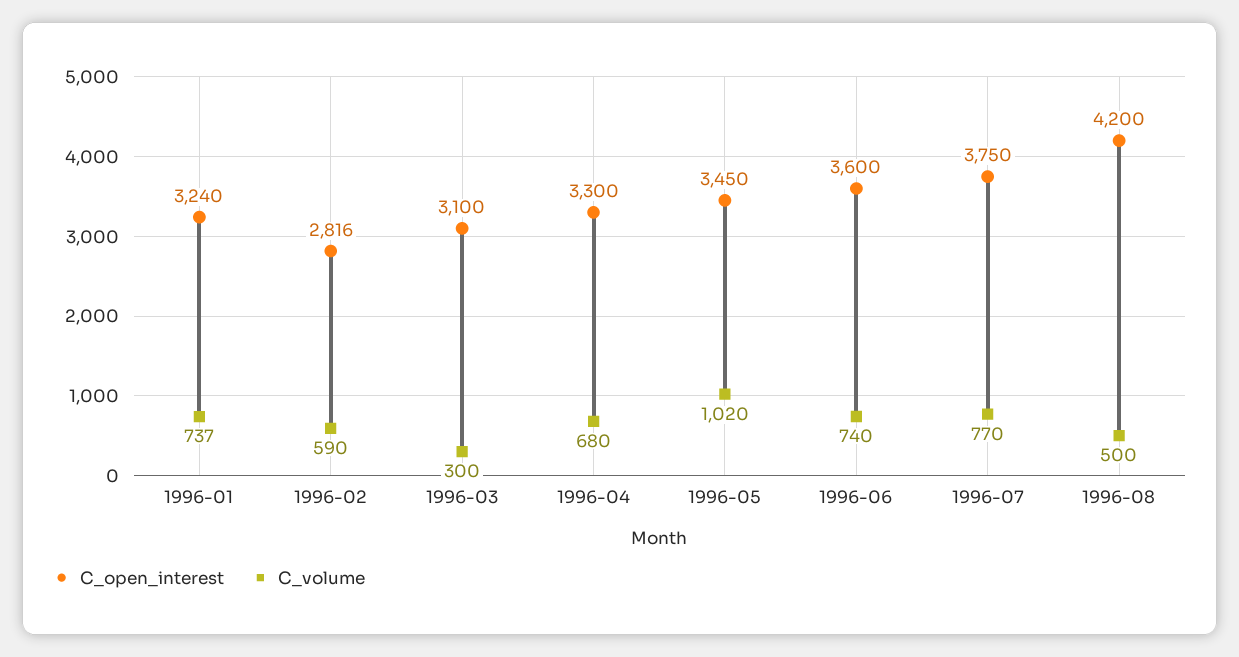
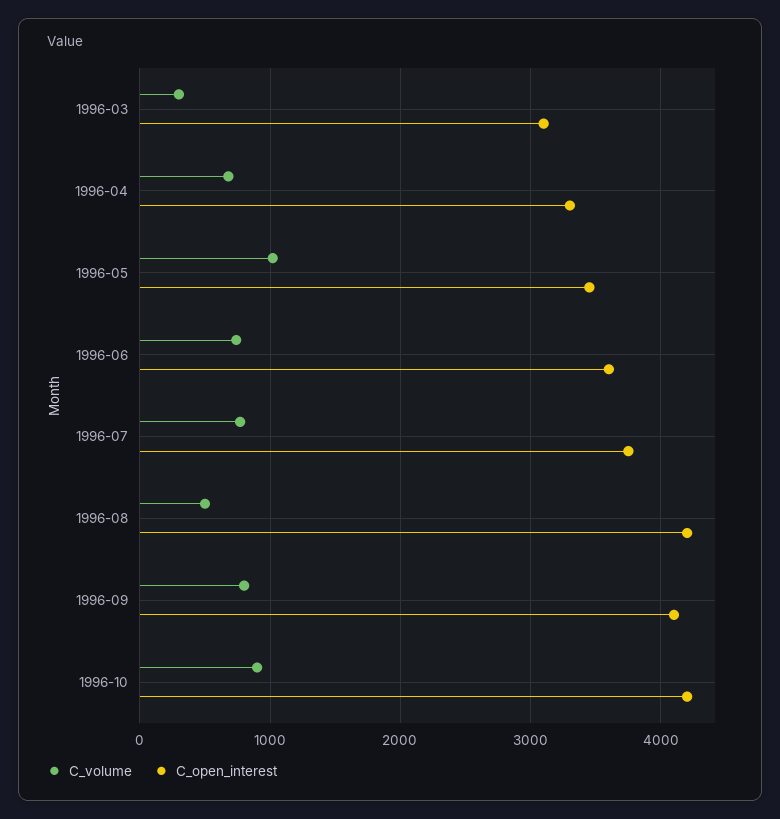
C_open_interest, 1996-01: 3240 -> none
C_volume, 1996-01: 737 -> none
C_open_interest, 1996-02: 2816 -> none
C_volume, 1996-02: 590 -> none
C_volume, 1996-09: none -> 800
C_open_interest, 1996-09: none -> 4100
C_volume, 1996-10: none -> 900
C_open_interest, 1996-10: none -> 4200

